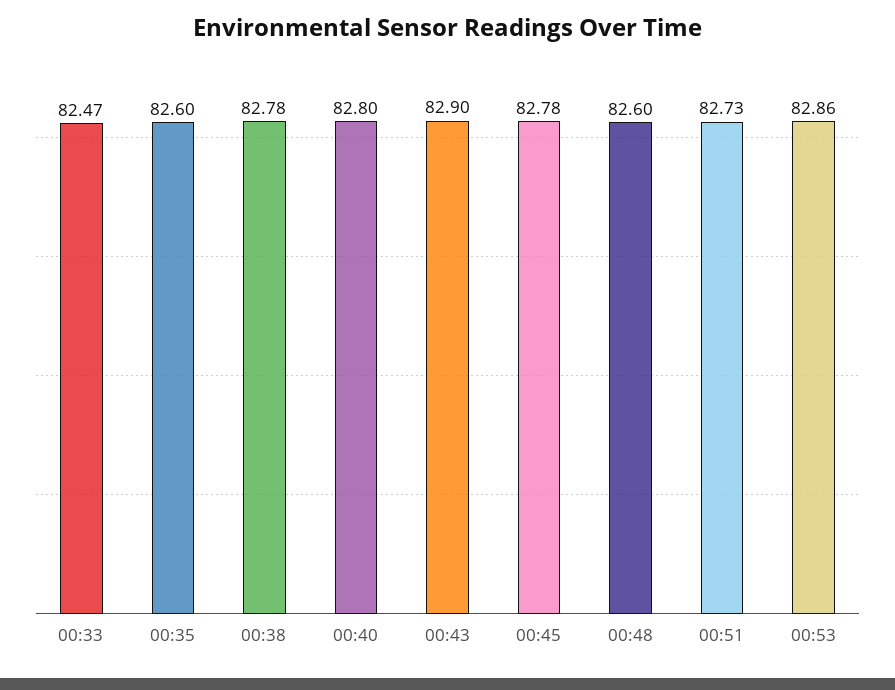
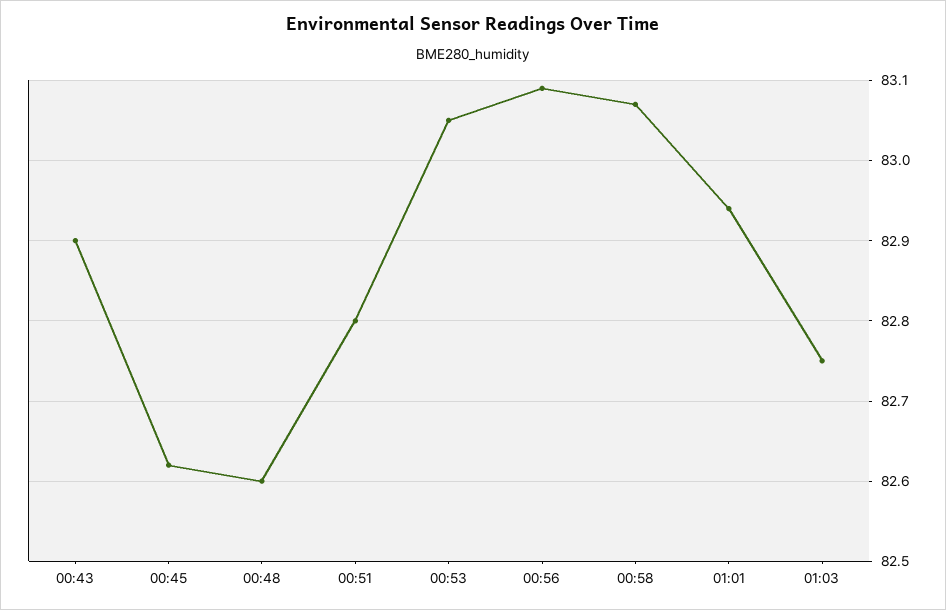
00:33: 82.47 -> none
00:35: 82.6 -> none
00:38: 82.78 -> none
00:40: 82.8 -> none
00:45: 82.78 -> 82.62
00:51: 82.73 -> 82.8
00:53: 82.86 -> 83.05
00:56: none -> 83.09
00:58: none -> 83.07
01:01: none -> 82.94
01:03: none -> 82.75

